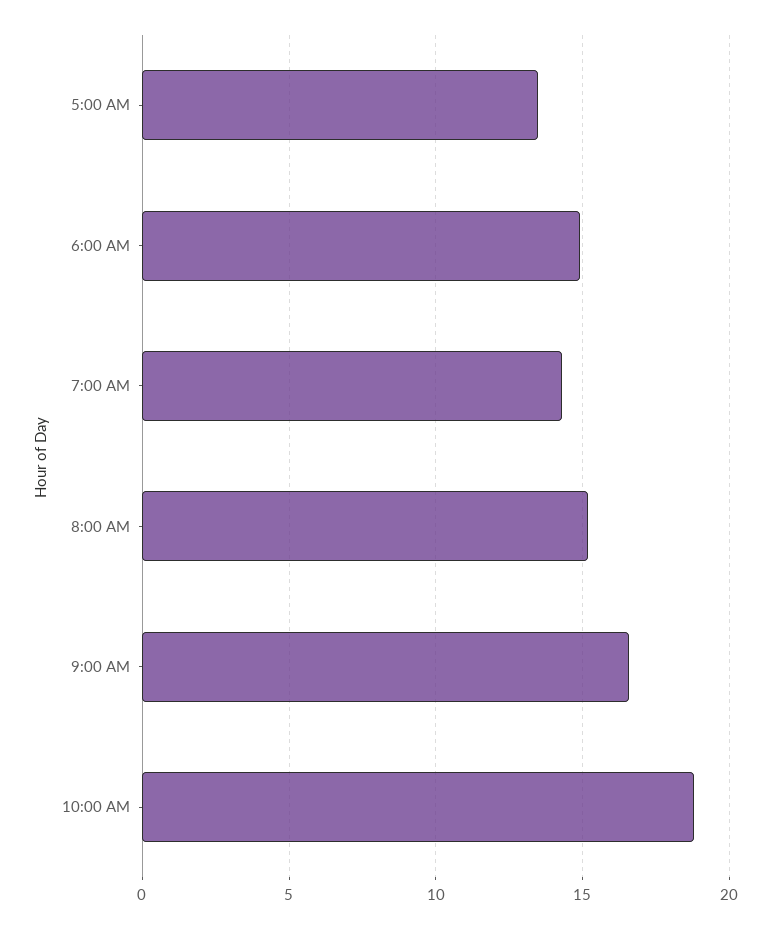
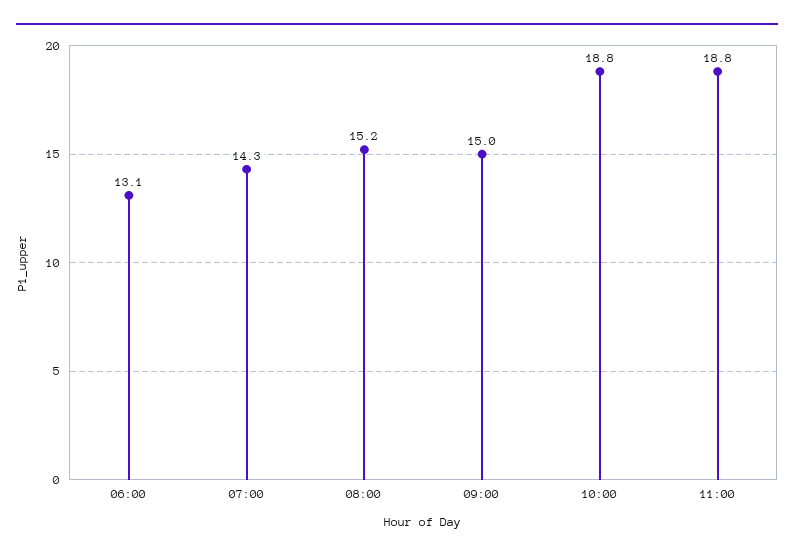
5:00 AM: 13.5 -> none
6:00 AM: 15 -> 13.1
9:00 AM: 16.5 -> 15
11:00: none -> 18.8

